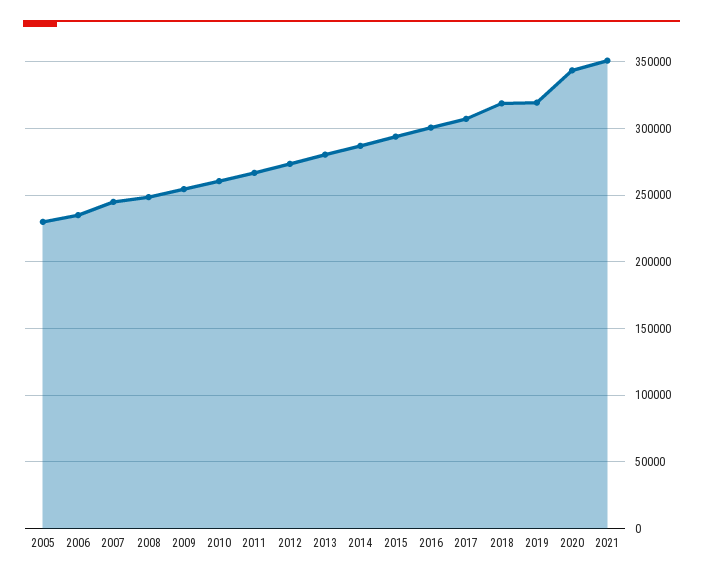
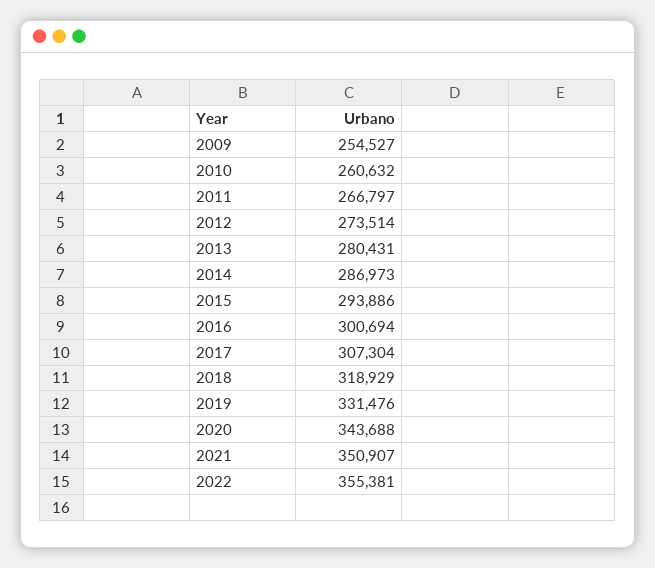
2005: 230000 -> none
2006: 235000 -> none
2007: 245000 -> none
2008: 250000 -> none
2019: 320000 -> 331476
2022: none -> 355381

